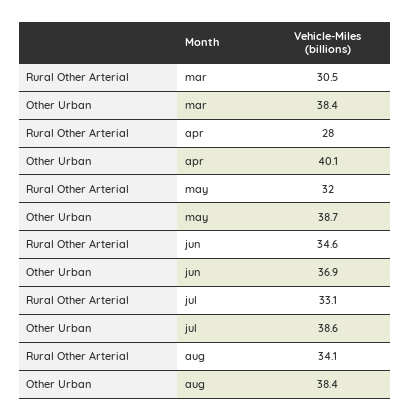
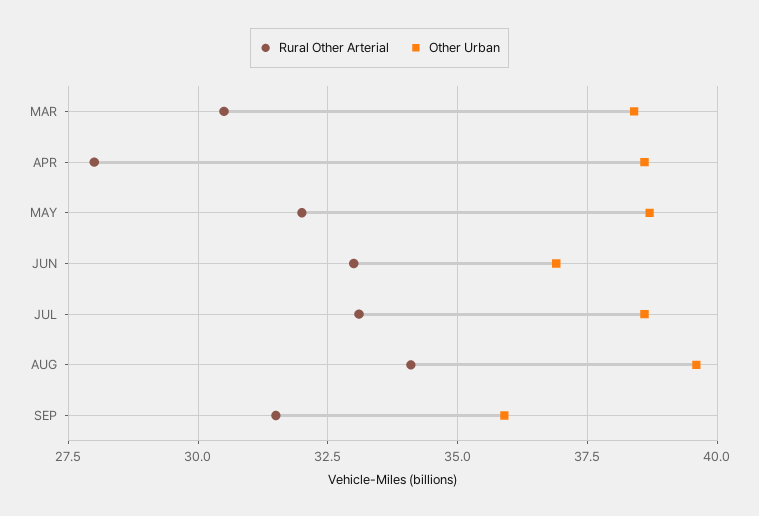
Other Urban, apr: 40.1 -> 38.5
Rural Other Arterial, jun: 34.6 -> 33
Other Urban, aug: 38.4 -> 39.5
Rural Other Arterial, SEP: none -> 31.5
Other Urban, SEP: none -> 36

